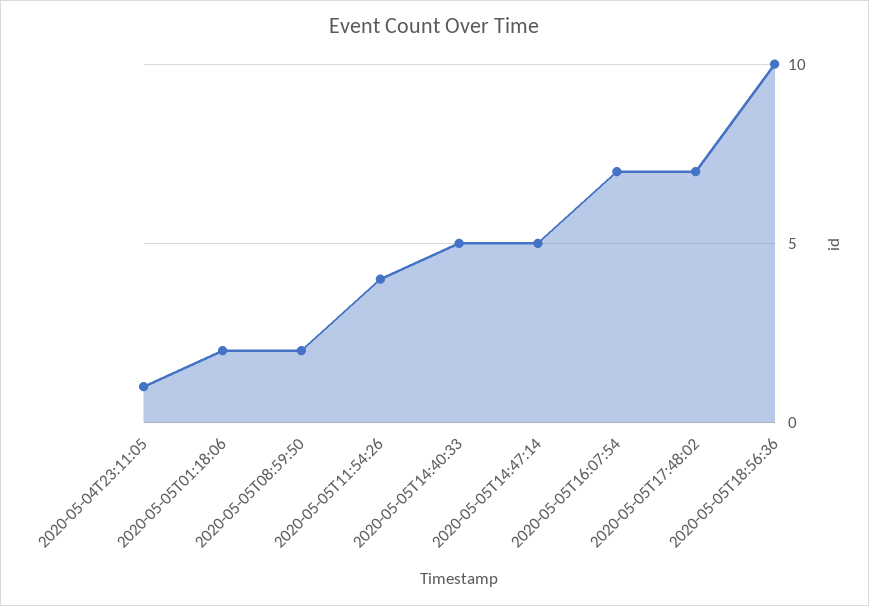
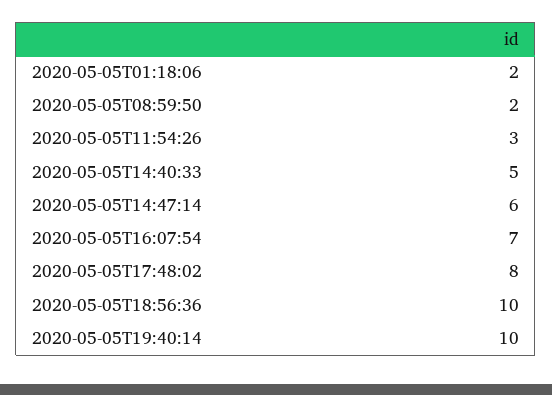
2020-05-04T23:11:05: 1 -> none
2020-05-05T11:54:26: 4 -> 3
2020-05-05T14:47:14: 5 -> 6
2020-05-05T17:48:02: 7 -> 8
2020-05-05T19:40:14: none -> 10

